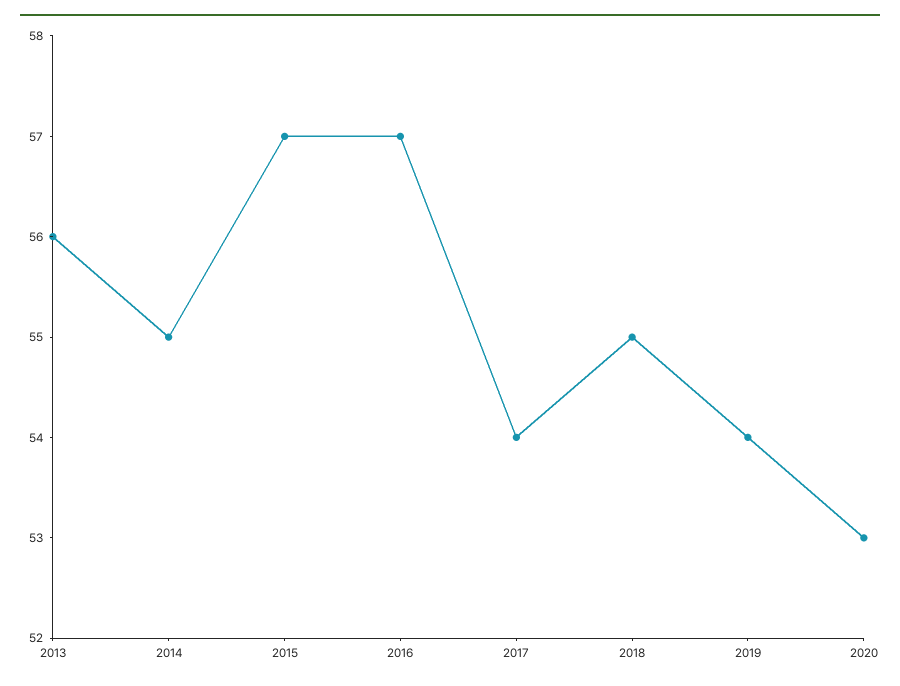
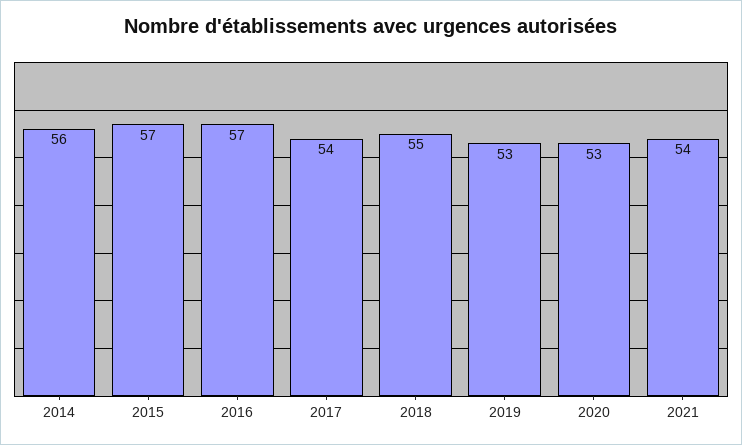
2013: 56 -> none
2014: 55 -> 56
2019: 54 -> 53
2021: none -> 54

